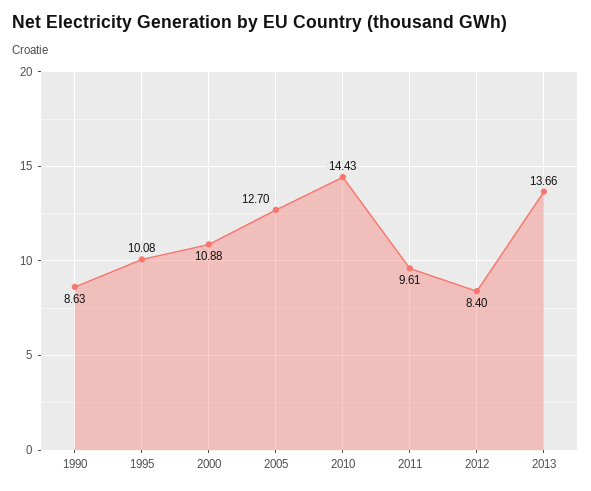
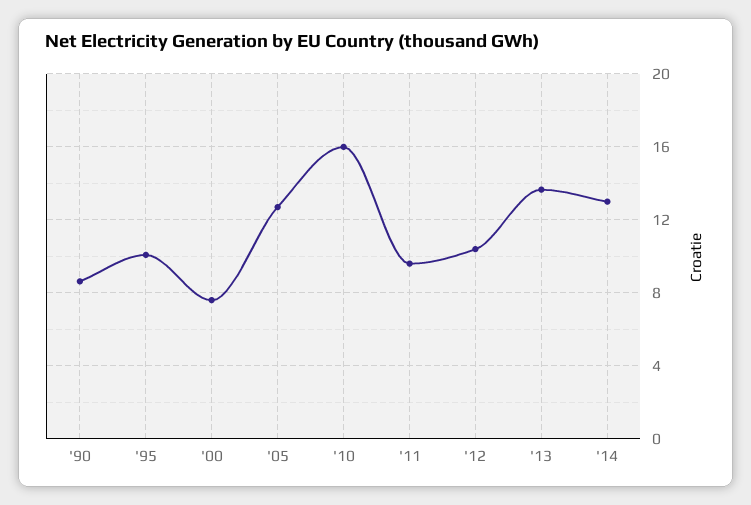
2000: 10.88 -> 7.5
2010: 14.43 -> 16
2012: 8.4 -> 10.5
'14: none -> 13

